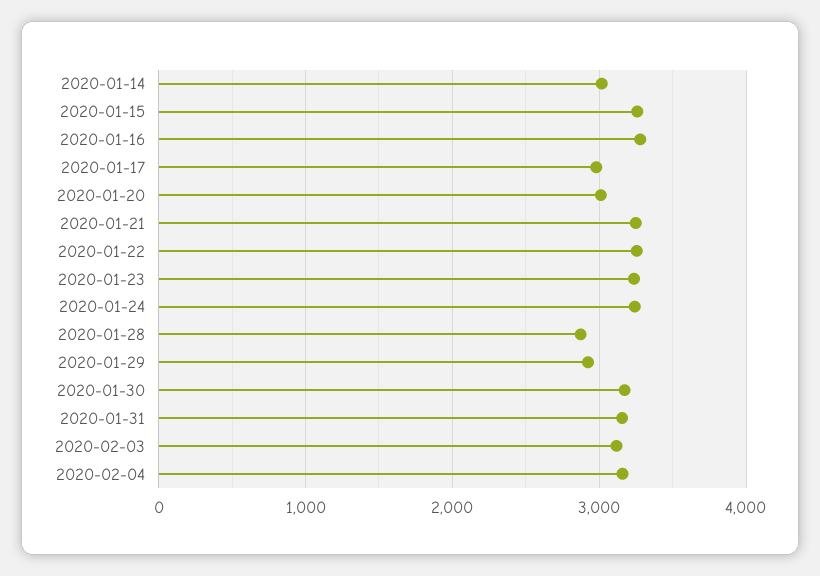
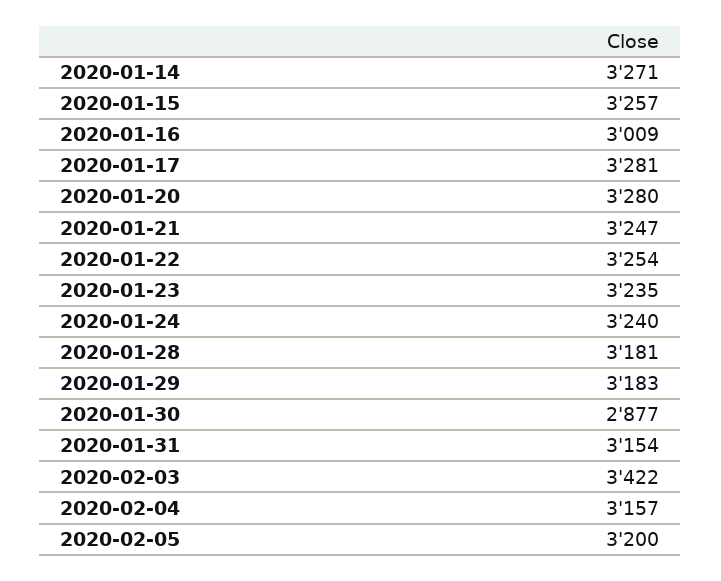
2020-01-14: 3000 -> 3271
2020-01-16: 3300 -> 3009
2020-01-17: 3000 -> 3281
2020-01-20: 3000 -> 3280
2020-01-28: 2900 -> 3181
2020-01-29: 2900 -> 3183
2020-01-30: 3200 -> 2877
2020-02-03: 3100 -> 3422
2020-02-05: none -> 3200

